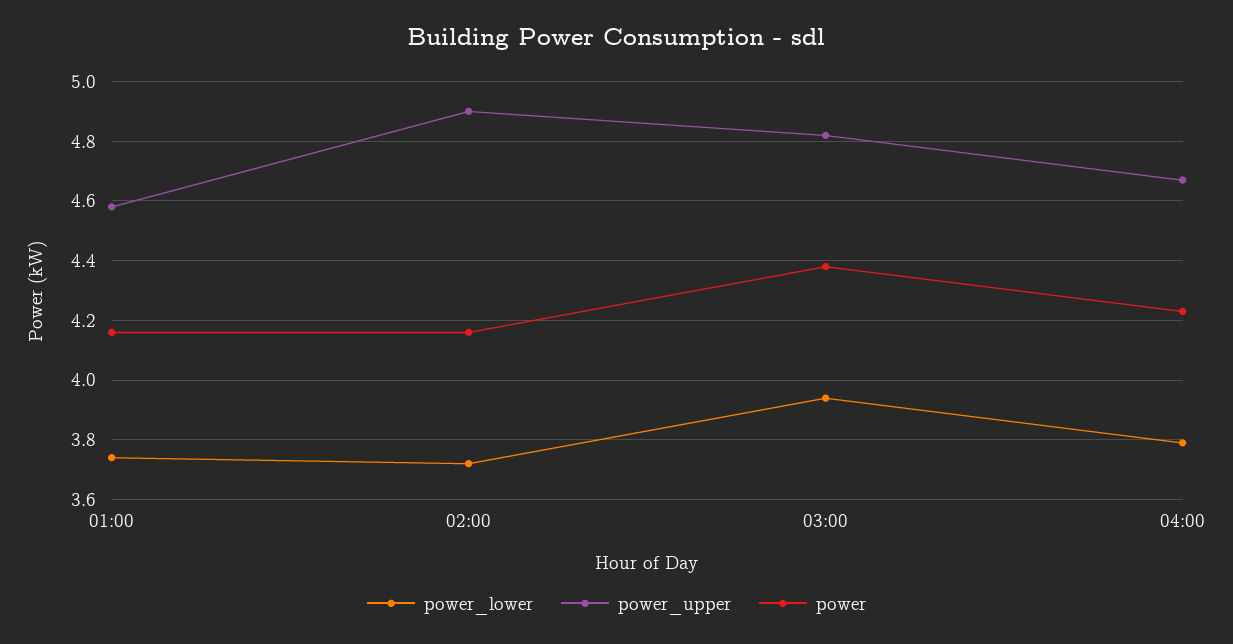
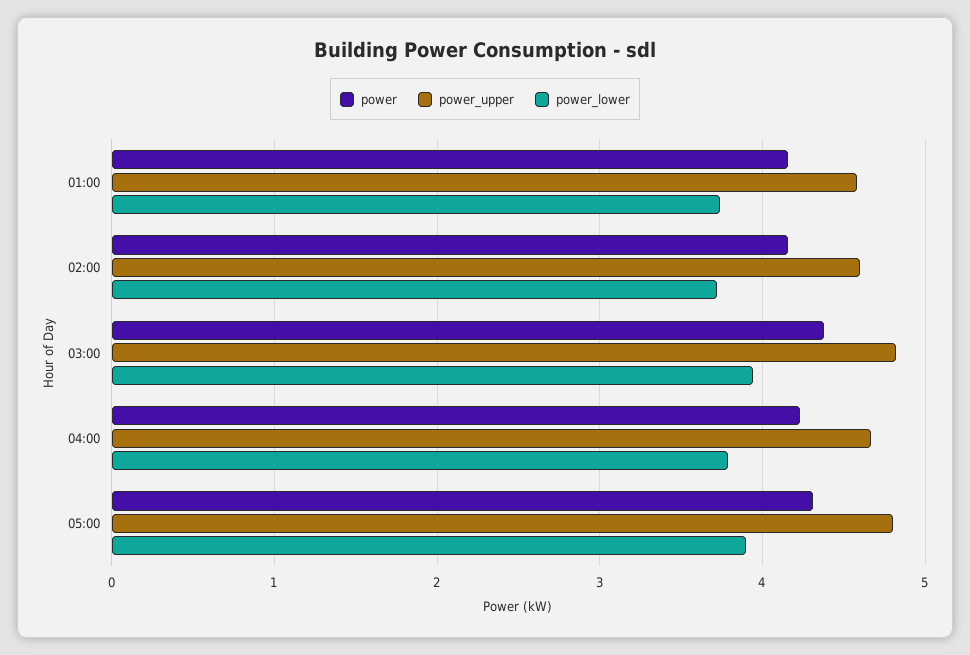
power_upper, 02:00: 4.9 -> 4.6
power, 05:00: none -> 4.3
power_upper, 05:00: none -> 4.8
power_lower, 05:00: none -> 3.9

